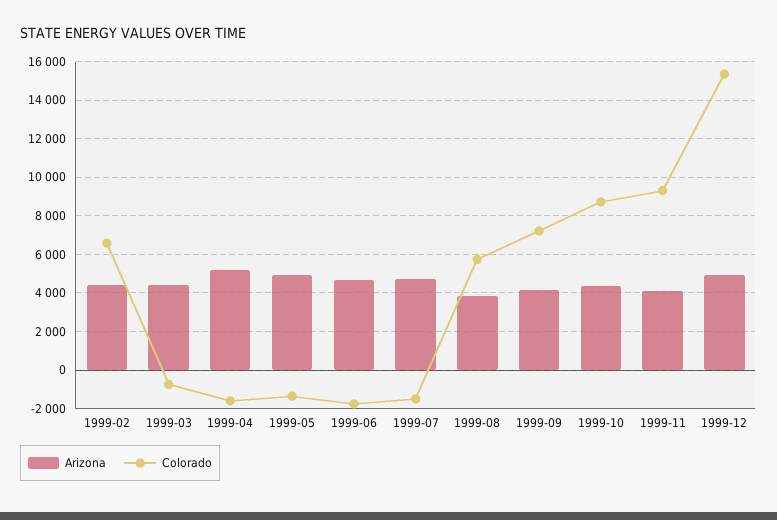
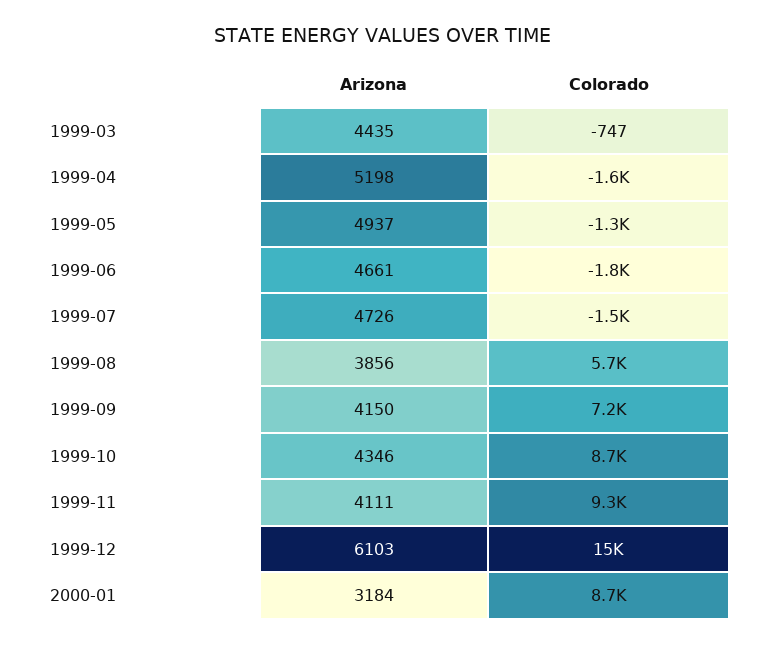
Arizona, 1999-02: 4500 -> none
Colorado, 1999-02: 6500 -> none
Arizona, 1999-12: 5000 -> 6103
Arizona, 2000-01: none -> 3184
Colorado, 2000-01: none -> 8700

